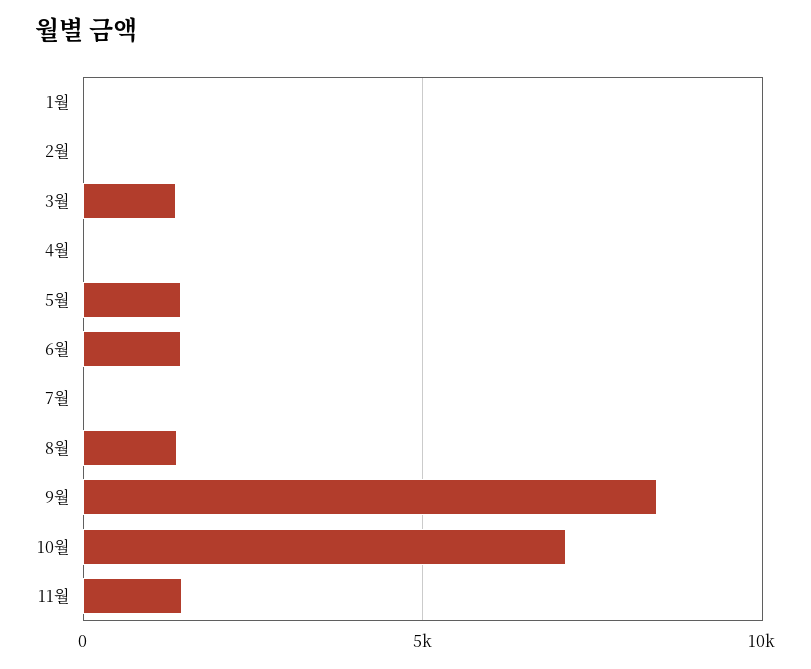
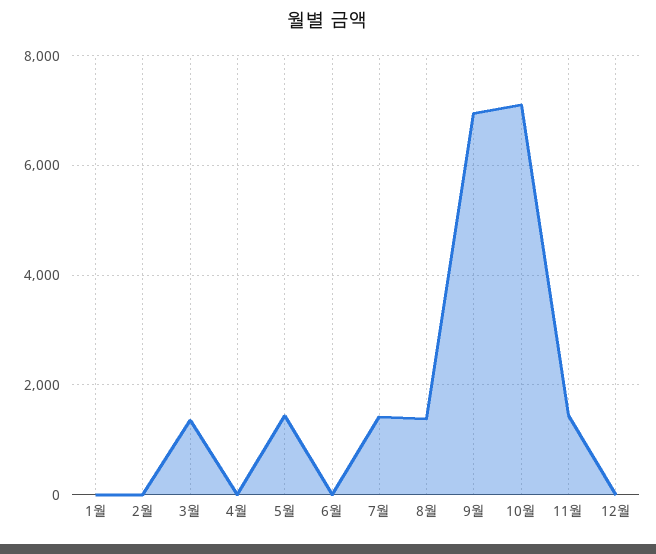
6월: 1500 -> 0
7월: 0 -> 1400
9월: 8500 -> 7000
12월: none -> 0

